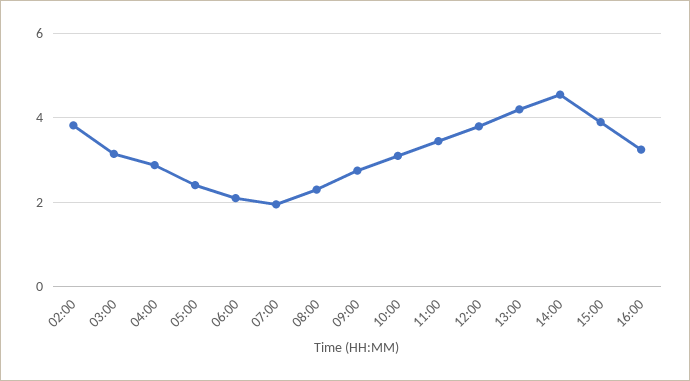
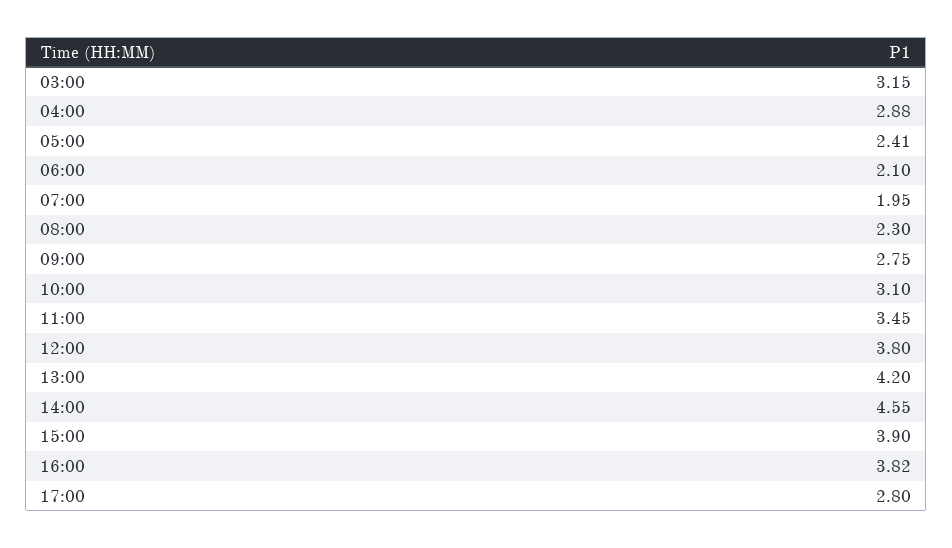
02:00: 3.8 -> none
16:00: 3.2 -> 3.82
17:00: none -> 2.8

